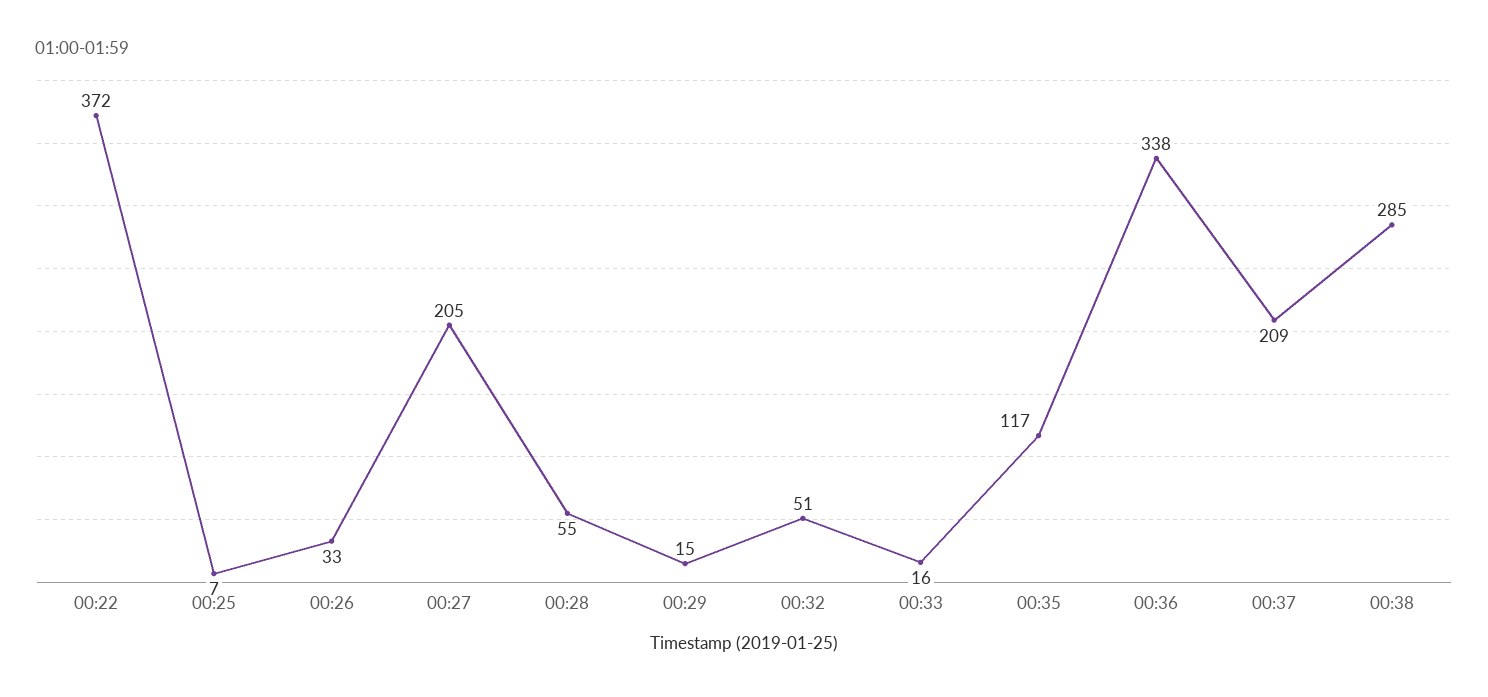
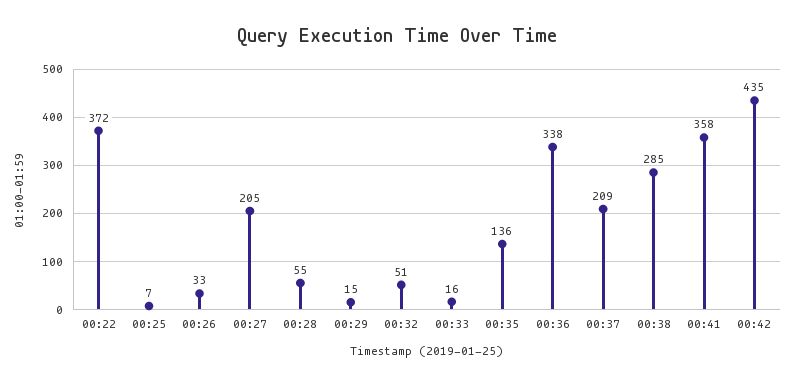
00:35: 117 -> 136
00:41: none -> 358
00:42: none -> 435

